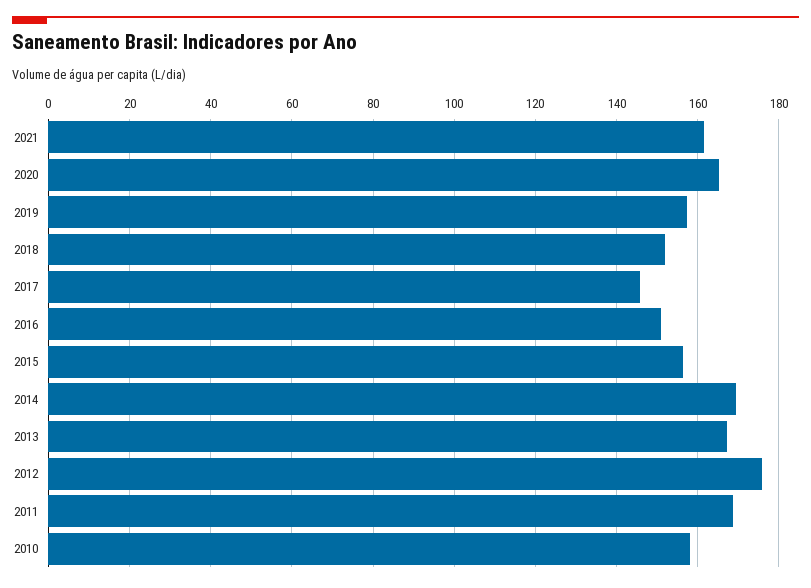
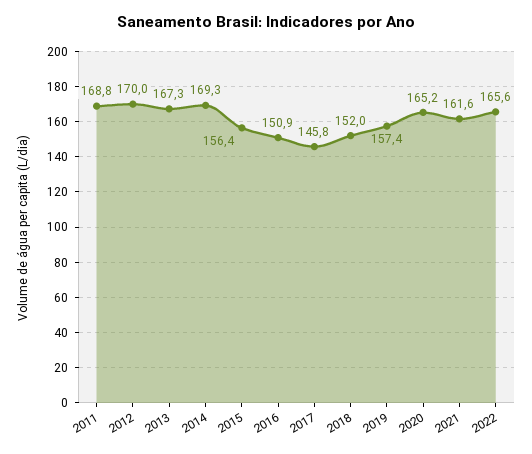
2012: 176 -> 170
2010: 158 -> none
2022: none -> 165.6

